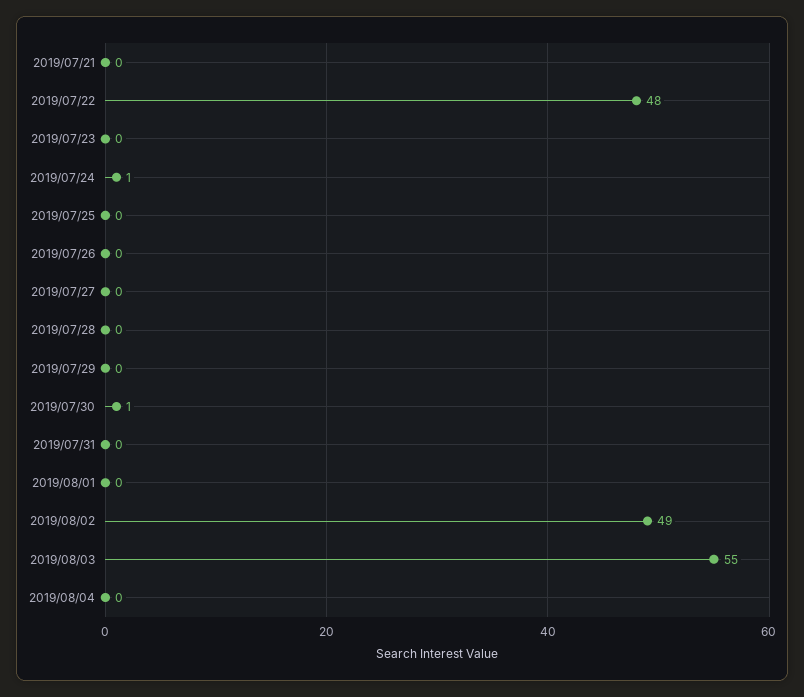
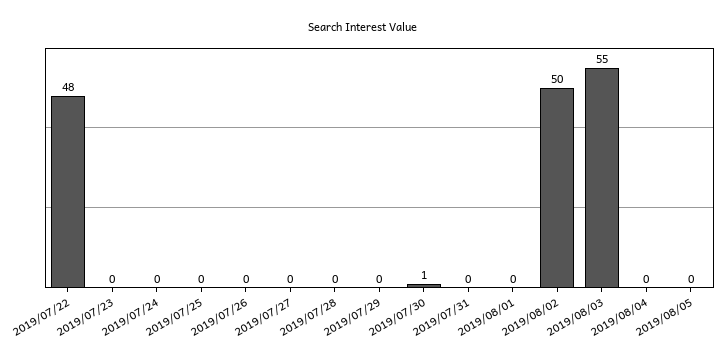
2019/07/21: 0 -> none
2019/07/24: 1 -> 0
2019/08/02: 49 -> 50
2019/08/05: none -> 0

